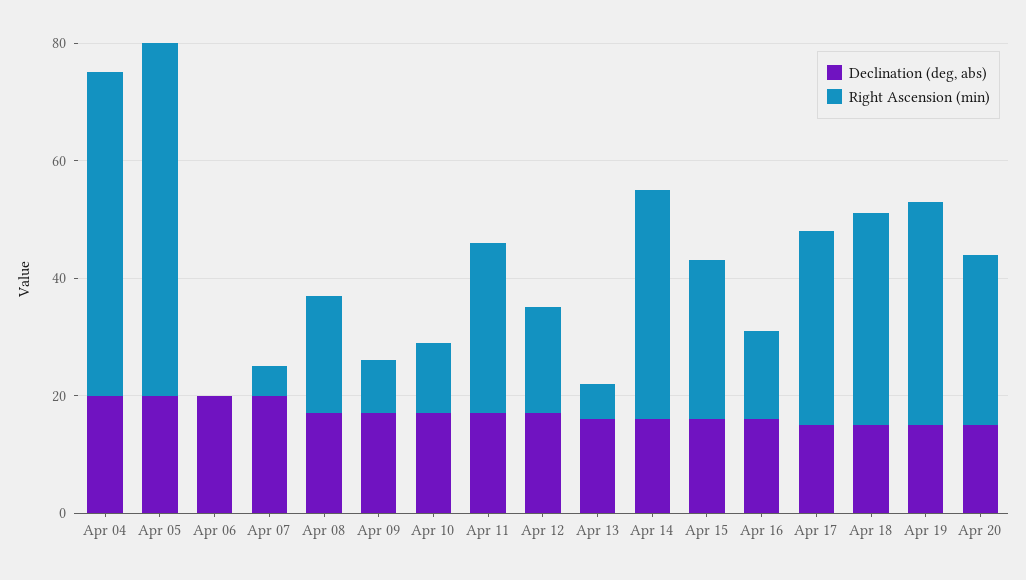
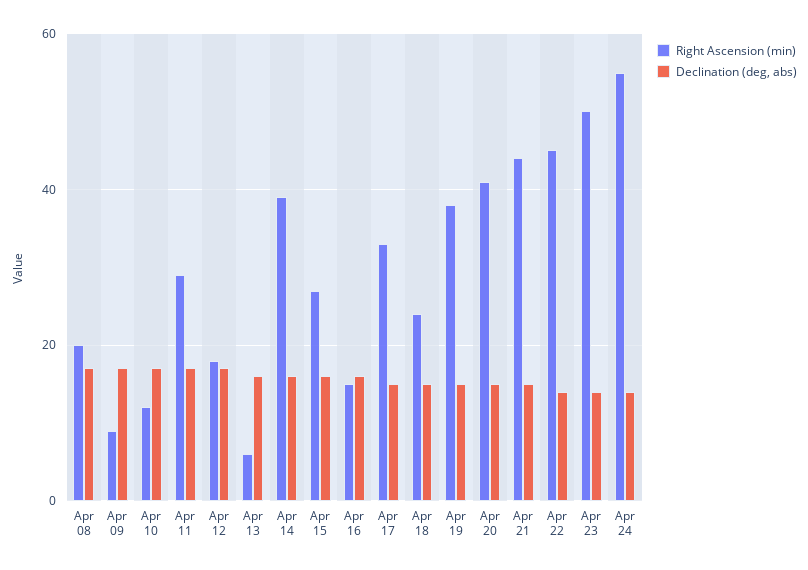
Declination (deg, abs), Apr 04: 20 -> none
Right Ascension (min), Apr 04: 55 -> none
Declination (deg, abs), Apr 05: 20 -> none
Right Ascension (min), Apr 05: 60 -> none
Declination (deg, abs), Apr 06: 20 -> none
Right Ascension (min), Apr 06: 0 -> none
Declination (deg, abs), Apr 07: 20 -> none
Right Ascension (min), Apr 07: 5 -> none
Right Ascension (min), Apr 18: 35 -> 25
Right Ascension (min), Apr 20: 30 -> 40
Right Ascension (min), Apr 21: none -> 45
Declination (deg, abs), Apr 21: none -> 15
Right Ascension (min), Apr 22: none -> 45
Declination (deg, abs), Apr 22: none -> 15
Right Ascension (min), Apr 23: none -> 50
Declination (deg, abs), Apr 23: none -> 15
Right Ascension (min), Apr 24: none -> 55
Declination (deg, abs), Apr 24: none -> 15

